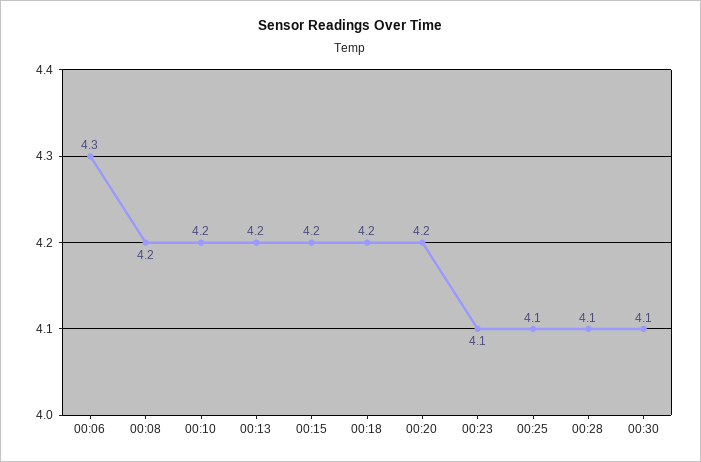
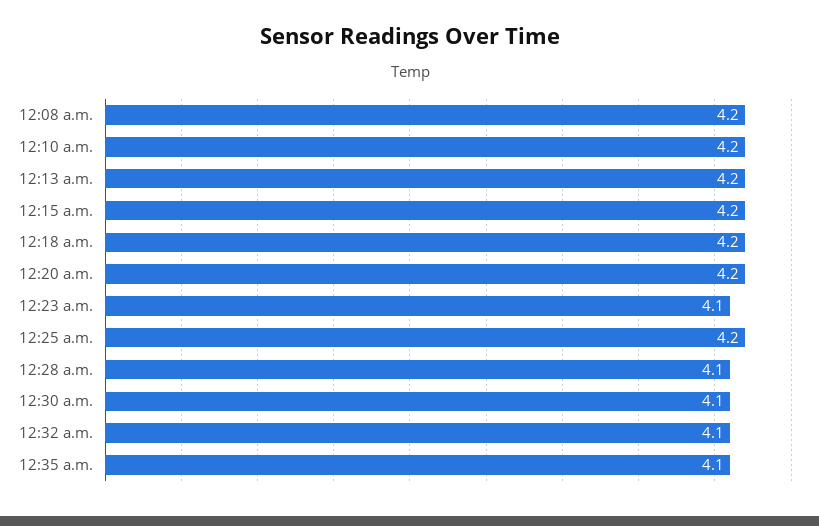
00:06: 4.3 -> none
00:25: 4.1 -> 4.2
12:32 a.m.: none -> 4.1
12:35 a.m.: none -> 4.1

